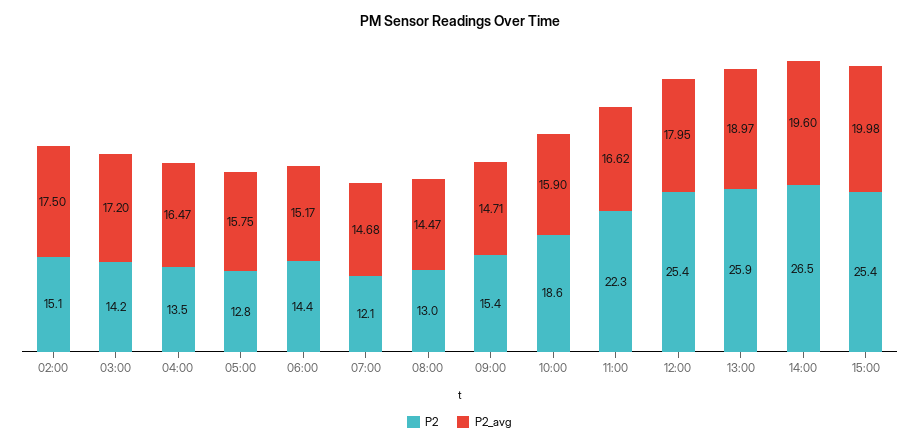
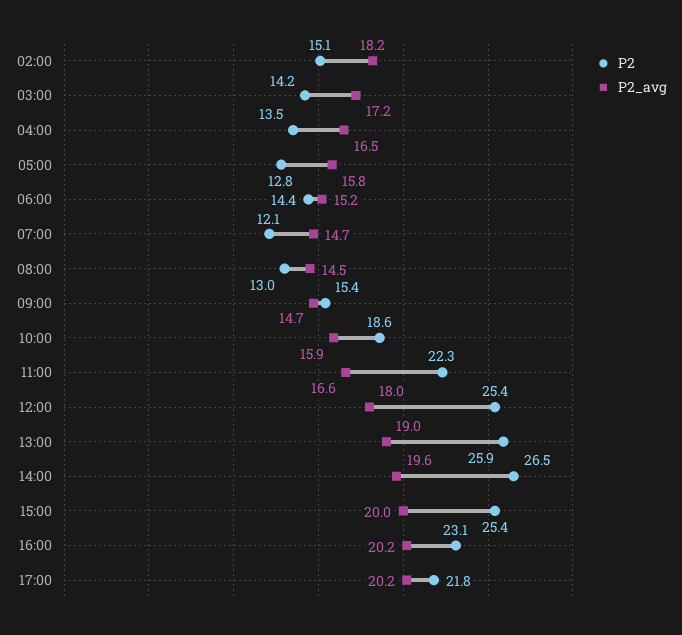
P2_avg, 02:00: 17.5 -> 18.2
P2, 16:00: none -> 23.1
P2_avg, 16:00: none -> 20.2
P2, 17:00: none -> 21.8
P2_avg, 17:00: none -> 20.2

